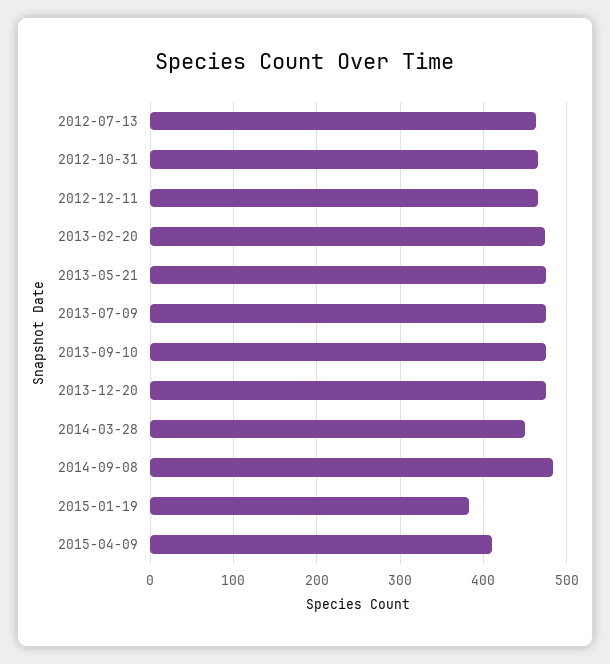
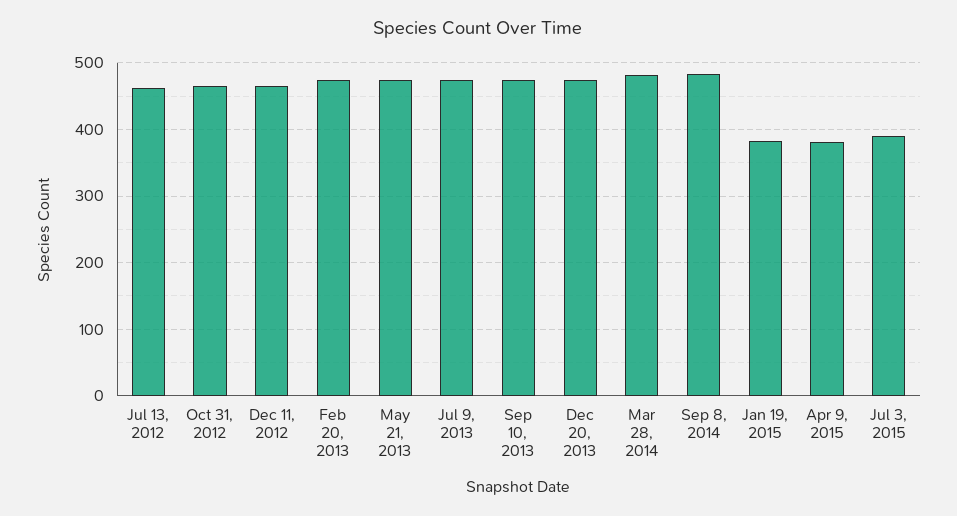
2014-03-28: 450 -> 480
2015-04-09: 410 -> 380
Jul 3, 2015: none -> 390

